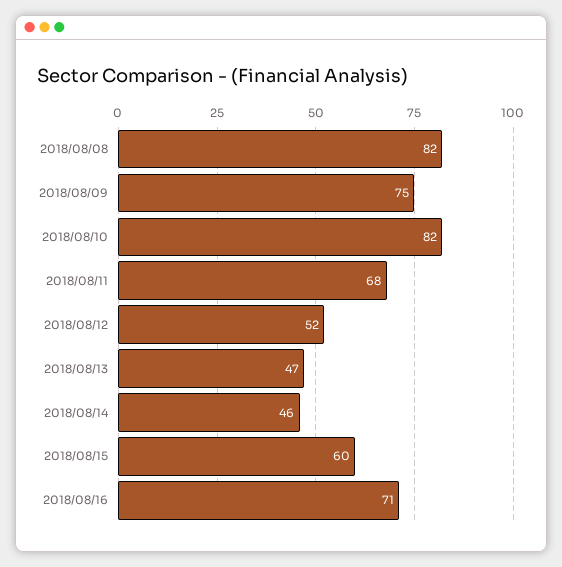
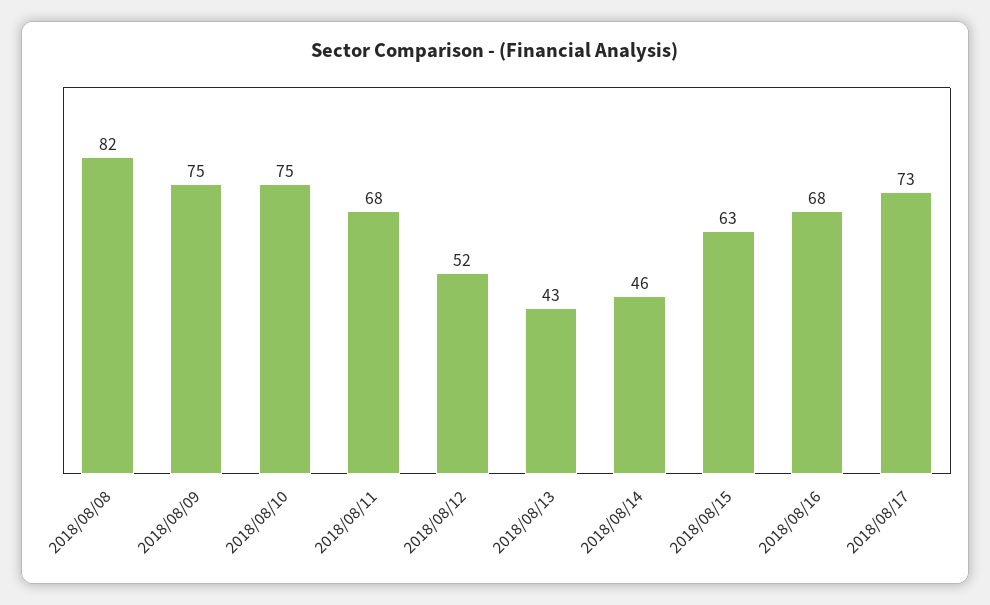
2018/08/10: 82 -> 75
2018/08/13: 47 -> 43
2018/08/15: 60 -> 63
2018/08/16: 71 -> 68
2018/08/17: none -> 73

